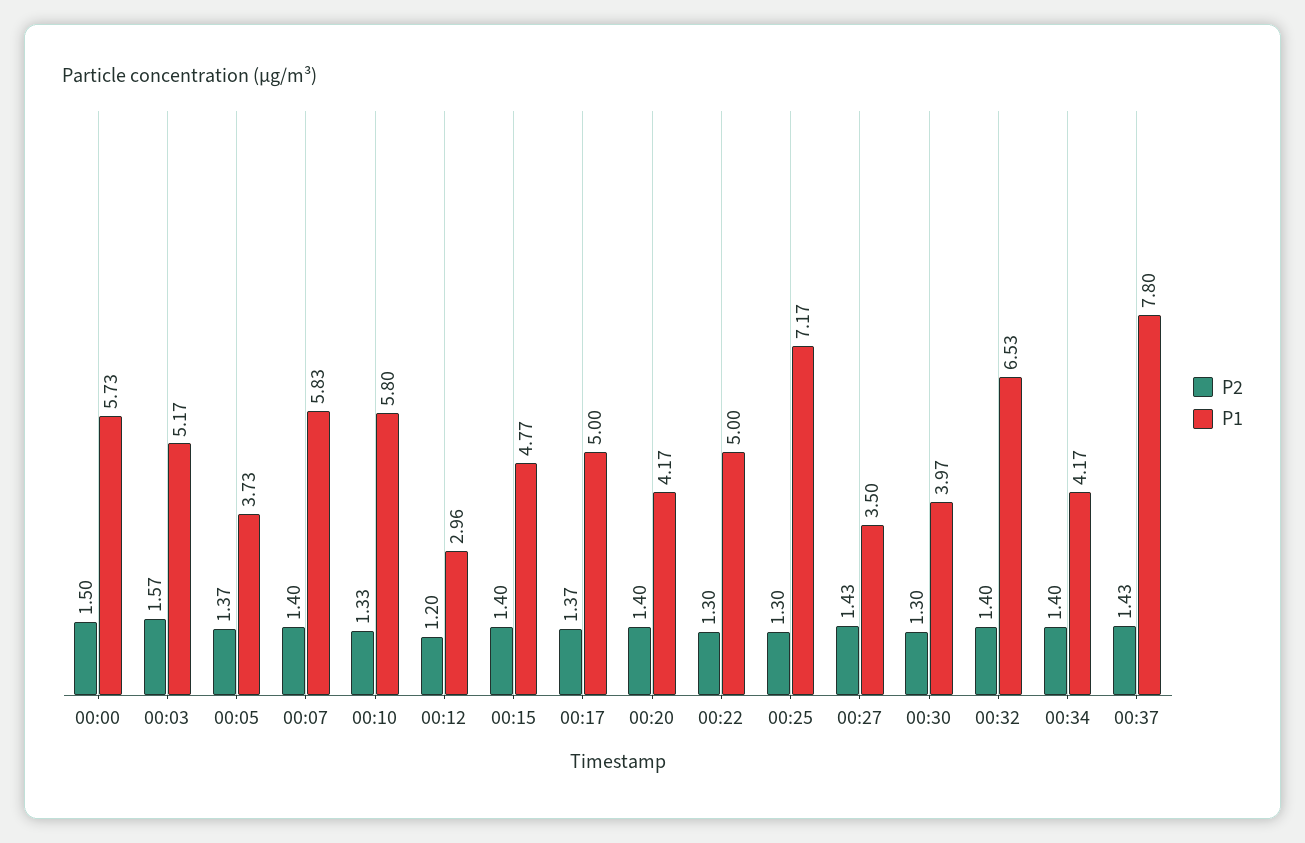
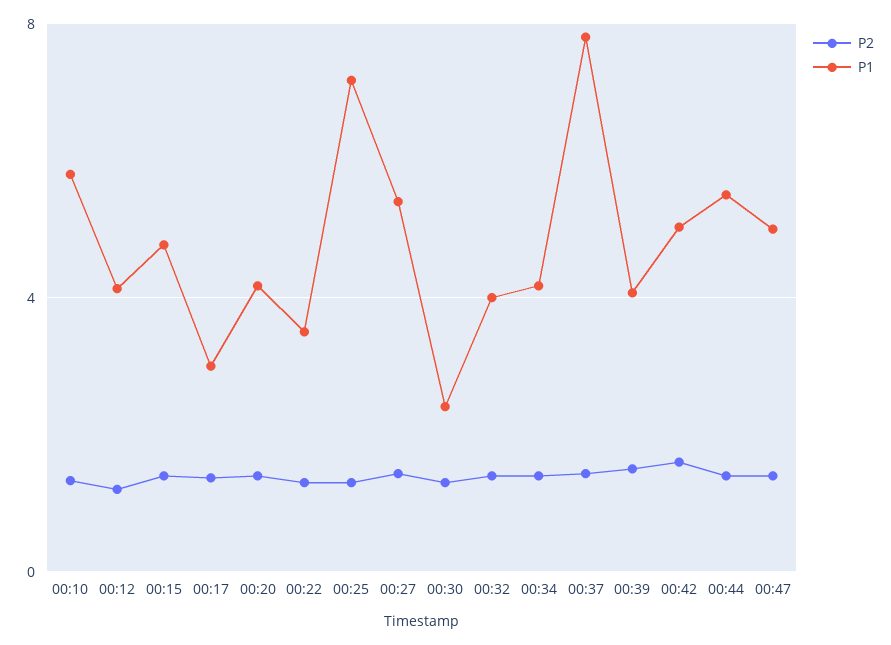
P2, 00:00: 1.5 -> none
P1, 00:00: 5.73 -> none
P2, 00:03: 1.57 -> none
P1, 00:03: 5.17 -> none
P2, 00:05: 1.37 -> none
P1, 00:05: 3.73 -> none
P2, 00:07: 1.4 -> none
P1, 00:07: 5.83 -> none
P1, 00:12: 2.96 -> 4
P1, 00:17: 5 -> 3
P1, 00:22: 5 -> 3.5
P1, 00:27: 3.5 -> 5.5
P1, 00:30: 3.97 -> 2.5
P1, 00:32: 6.53 -> 4
P2, 00:39: none -> 1.5
P1, 00:39: none -> 4
P2, 00:42: none -> 1.5
P1, 00:42: none -> 5
P2, 00:44: none -> 1.5
P1, 00:44: none -> 5.5
P2, 00:47: none -> 1.5
P1, 00:47: none -> 5

